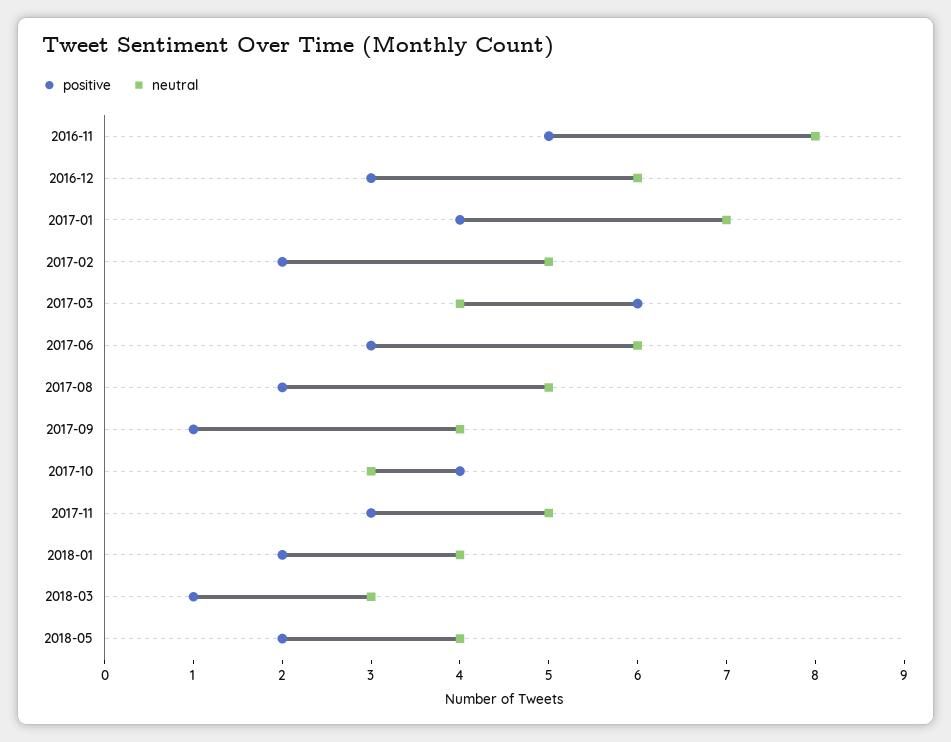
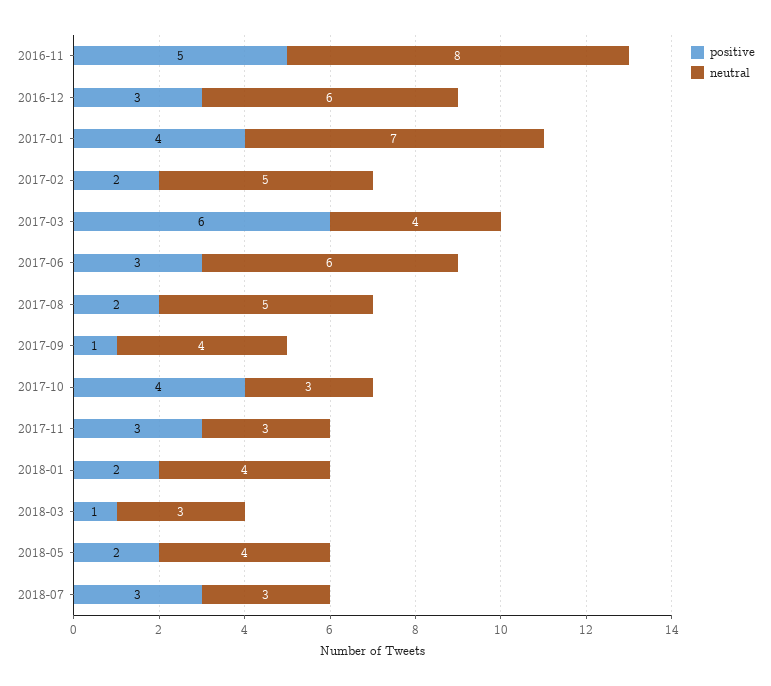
neutral, 2017-11: 5 -> 3
positive, 2018-07: none -> 3
neutral, 2018-07: none -> 3

